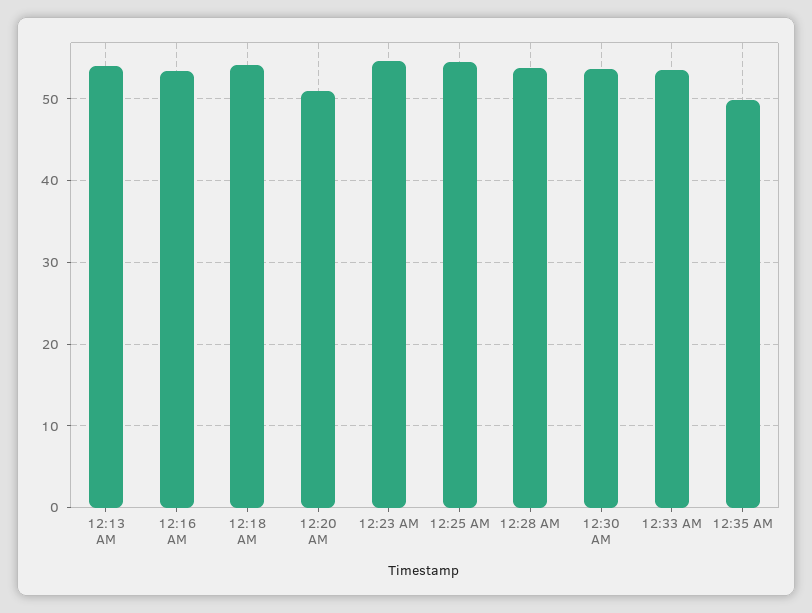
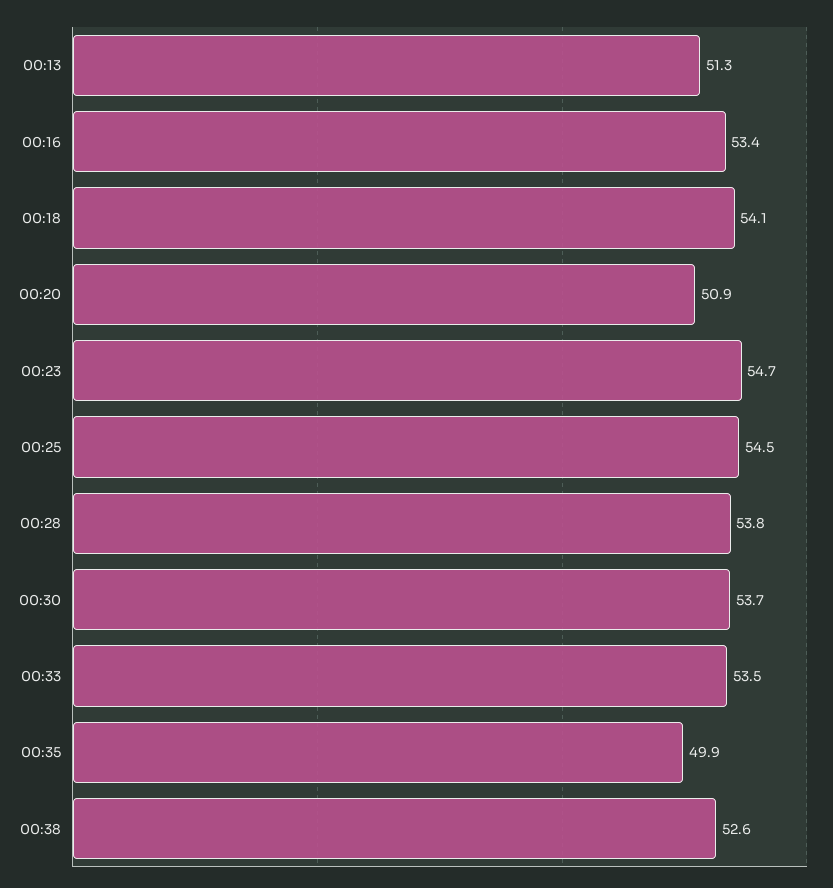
12:13 AM: 54 -> 51.3
00:38: none -> 52.6

